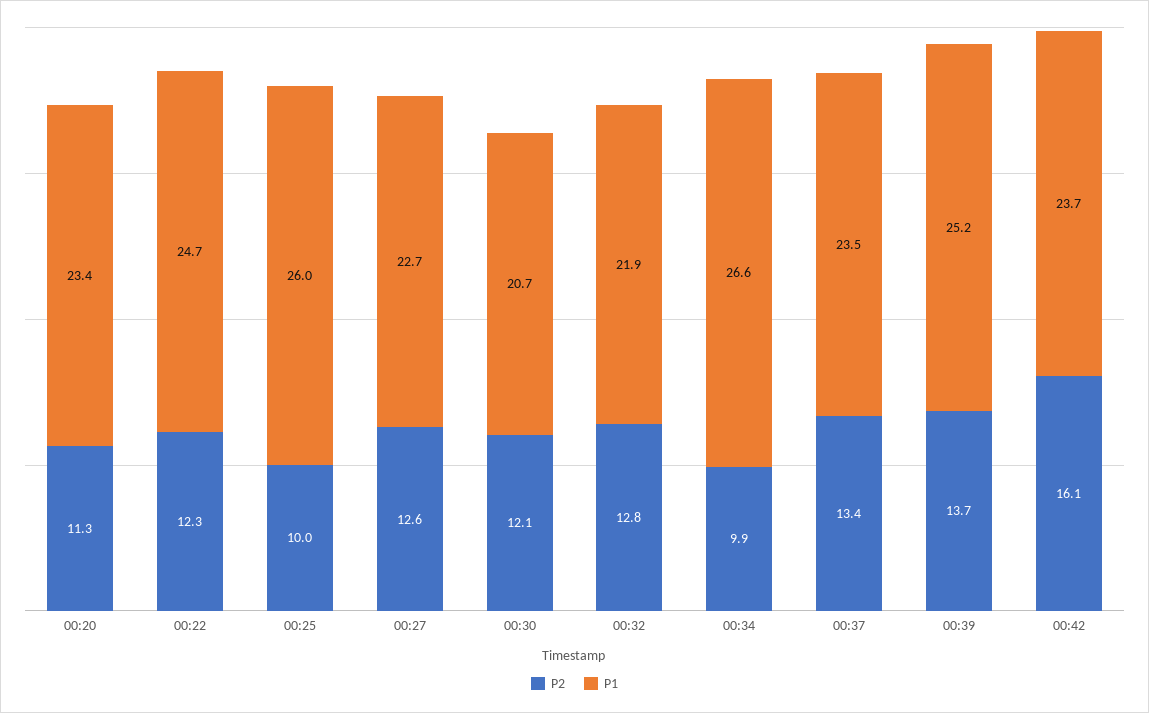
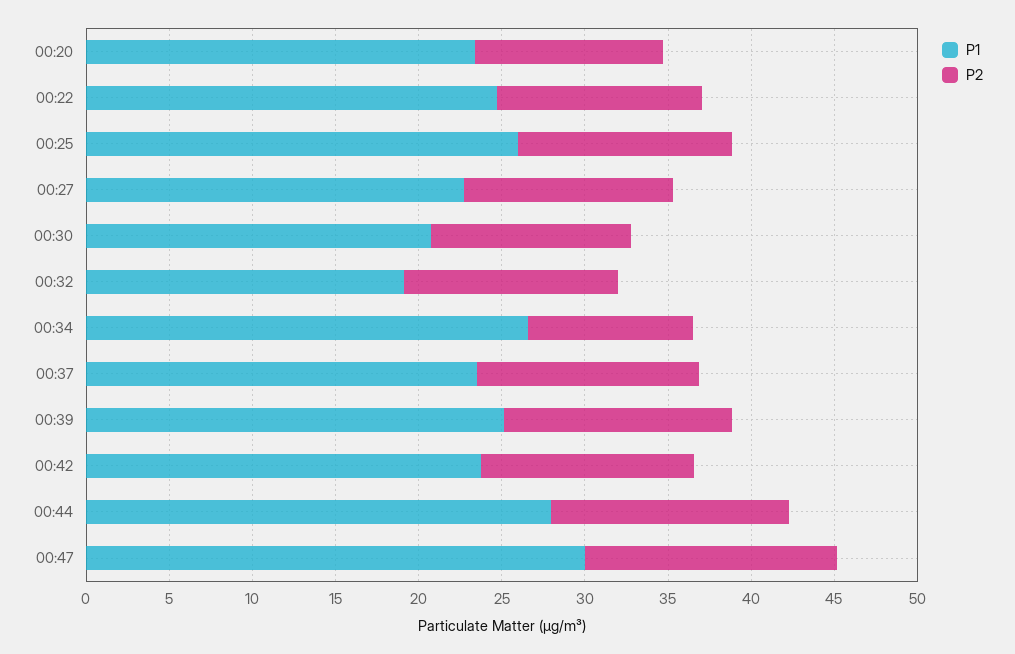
P2, 00:25: 10 -> 13
P1, 00:32: 21.9 -> 19
P2, 00:42: 16.1 -> 13
P1, 00:44: none -> 28
P2, 00:44: none -> 14
P1, 00:47: none -> 30
P2, 00:47: none -> 15

